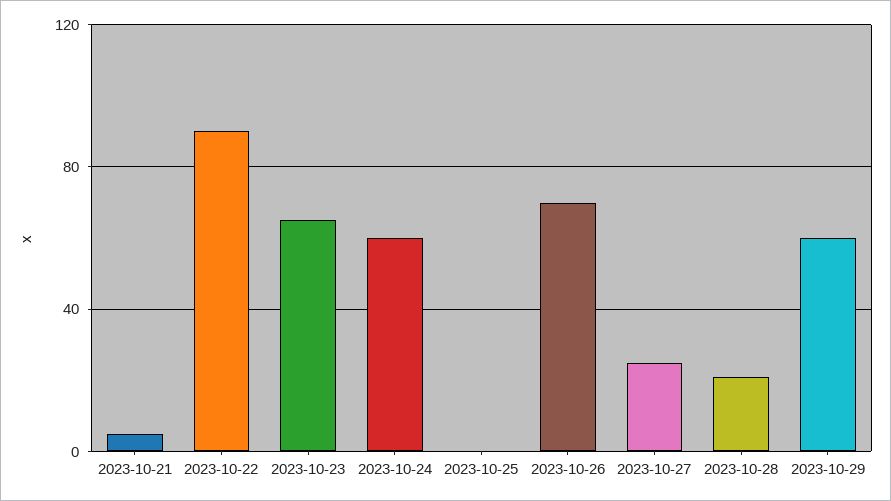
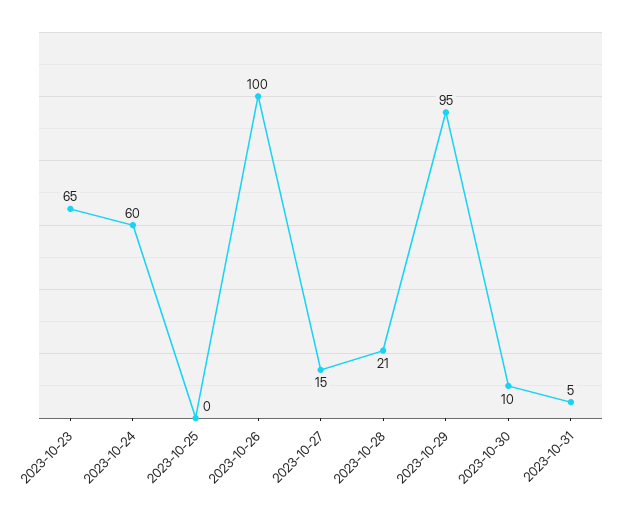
2023-10-21: 5 -> none
2023-10-22: 90 -> none
2023-10-26: 70 -> 100
2023-10-27: 25 -> 15
2023-10-29: 60 -> 95
2023-10-30: none -> 10
2023-10-31: none -> 5

